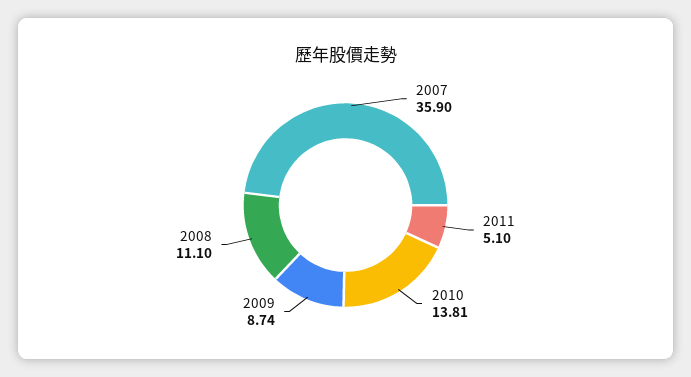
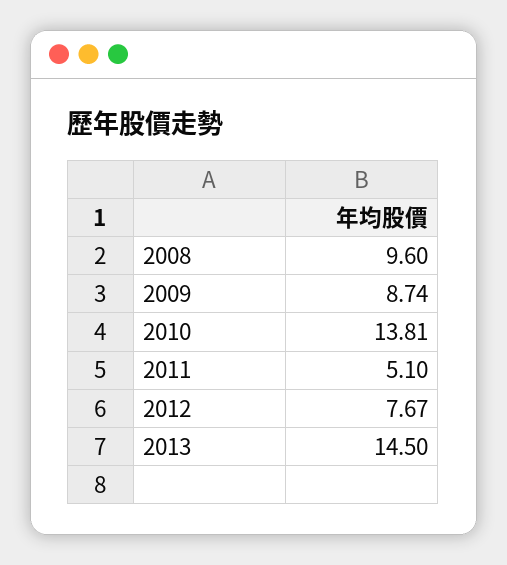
2007: 35.9 -> none
2008: 11.1 -> 9.6
2012: none -> 7.67
2013: none -> 14.5

